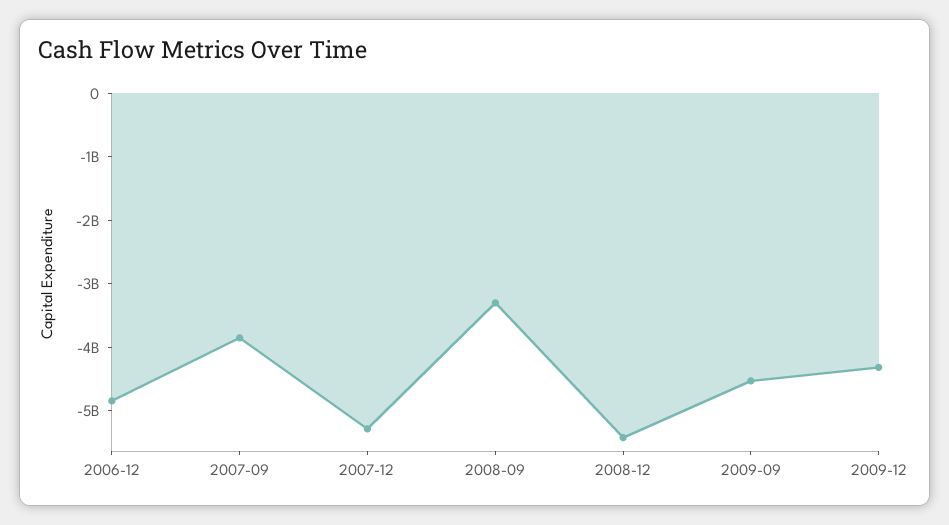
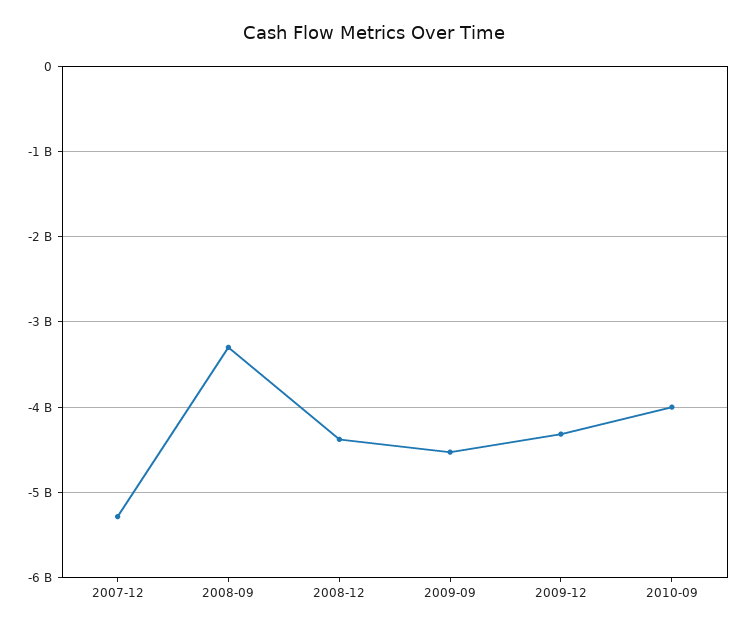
2006-12: -4800000000 -> none
2007-09: -3800000000 -> none
2008-12: -5400000000 -> -4400000000
2010-09: none -> -4000000000

